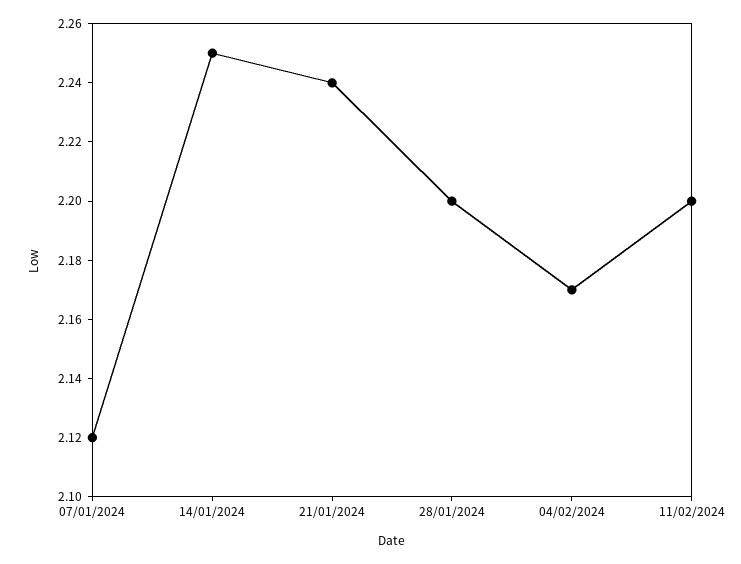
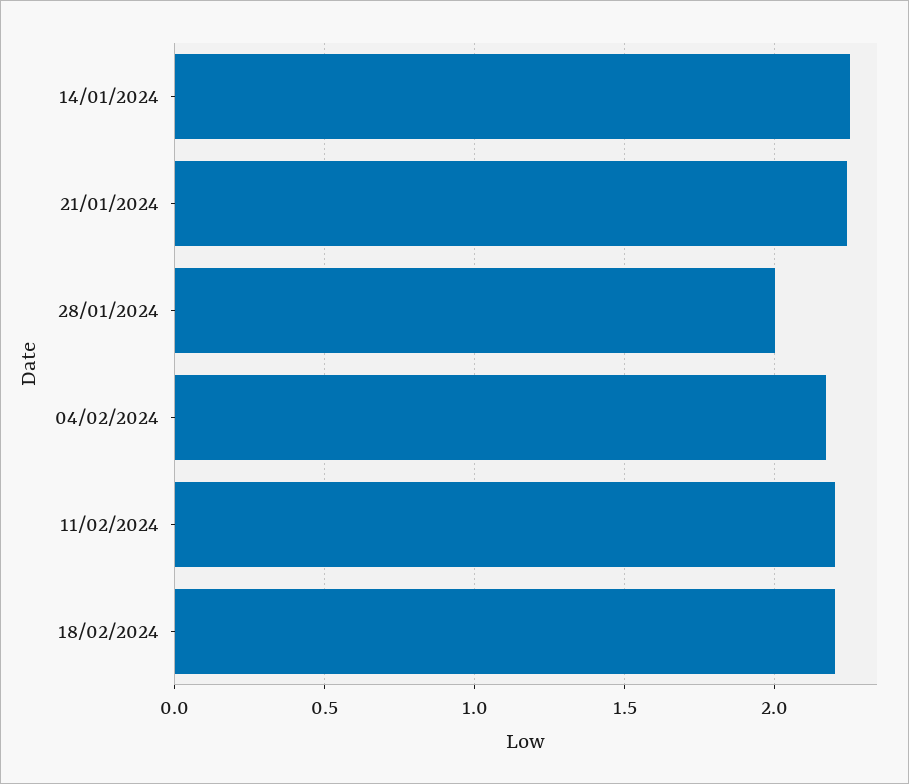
07/01/2024: 2.12 -> none
28/01/2024: 2.2 -> 2
18/02/2024: none -> 2.2

